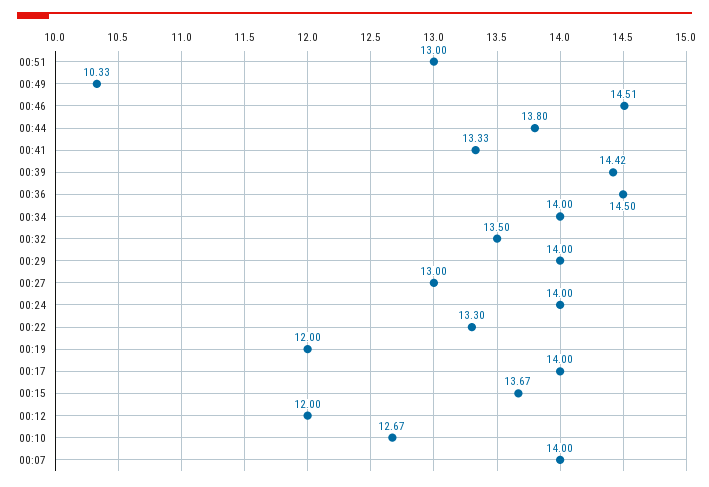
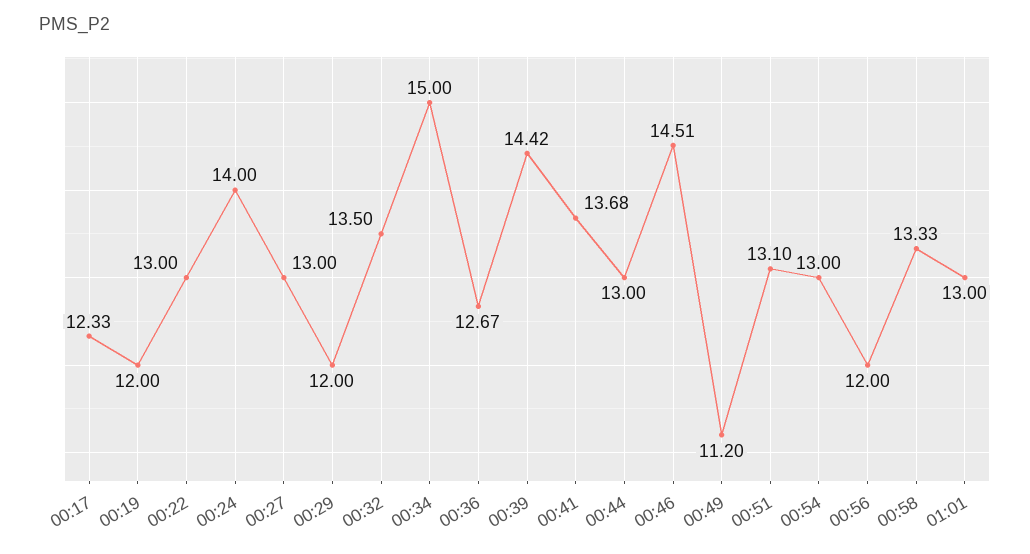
00:51: 13 -> 13.1
00:49: 10.33 -> 11.2
00:44: 13.8 -> 13
00:41: 13.33 -> 13.68
00:36: 14.5 -> 12.67
00:34: 14 -> 15
00:29: 14 -> 12
00:22: 13.3 -> 13
00:17: 14 -> 12.33
00:15: 13.67 -> none
00:12: 12 -> none
00:10: 12.67 -> none
00:07: 14 -> none
00:54: none -> 13
00:56: none -> 12
00:58: none -> 13.33
01:01: none -> 13

